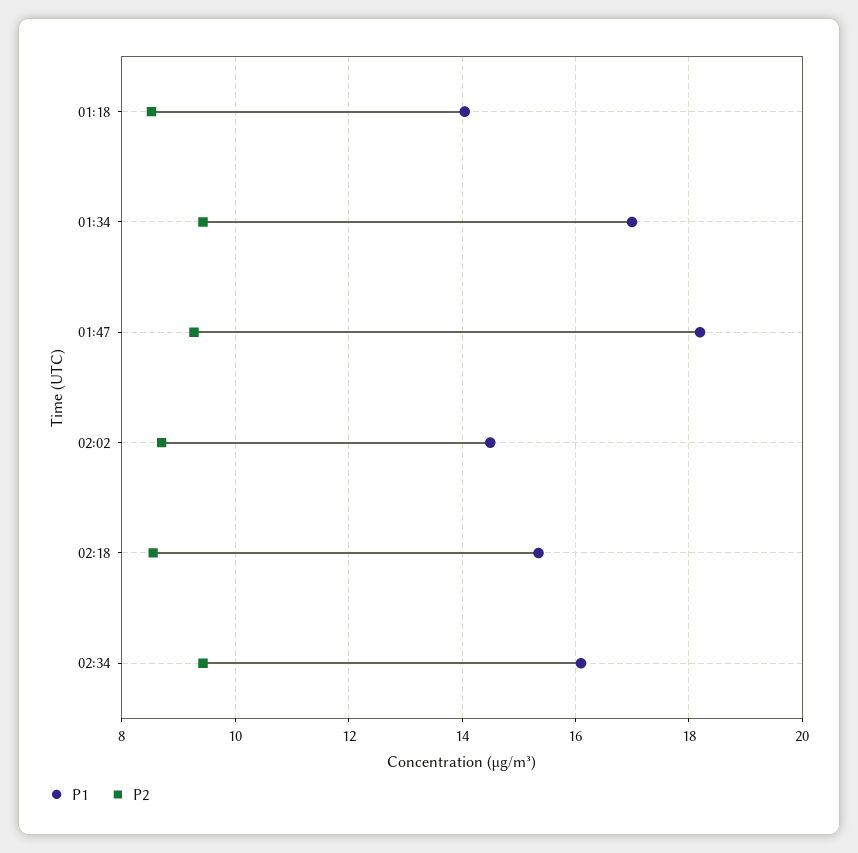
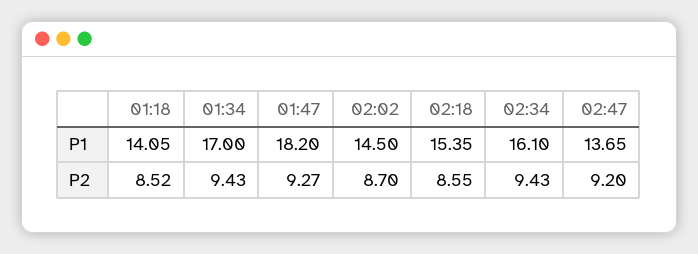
P1, 02:47: none -> 13.65
P2, 02:47: none -> 9.2

